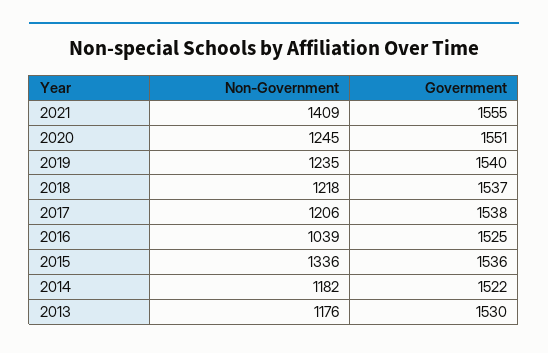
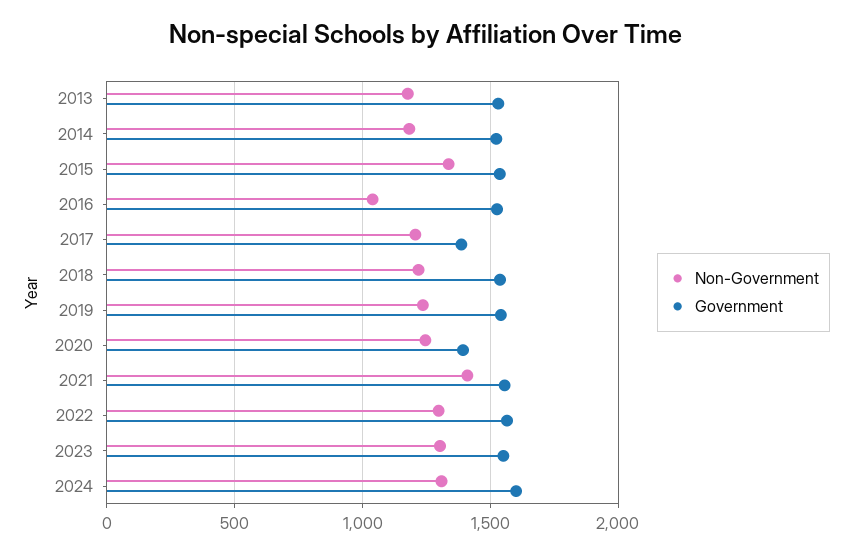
Government, 2020: 1551 -> 1400
Government, 2017: 1538 -> 1400
Non-Government, 2022: none -> 1300
Government, 2022: none -> 1550
Non-Government, 2023: none -> 1300
Government, 2023: none -> 1550
Non-Government, 2024: none -> 1300
Government, 2024: none -> 1600

